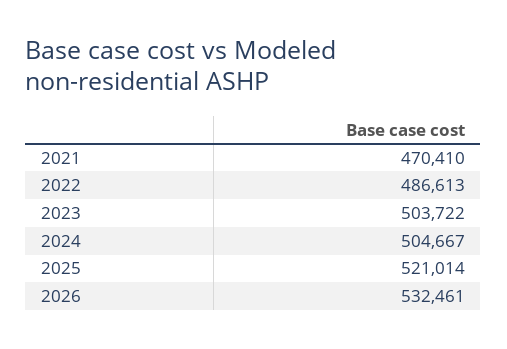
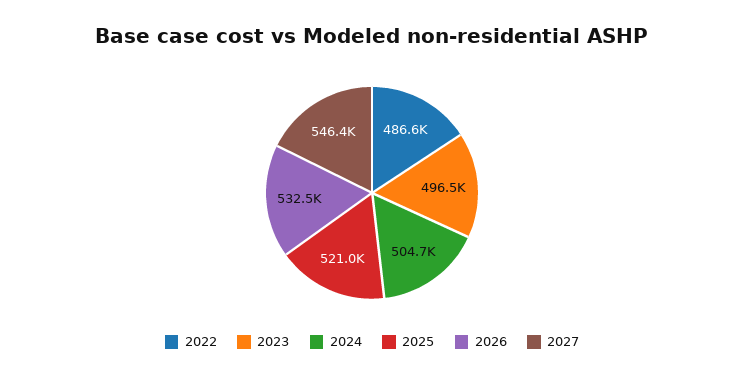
2021: 470410 -> none
2023: 503722 -> 496500
2027: none -> 546400

